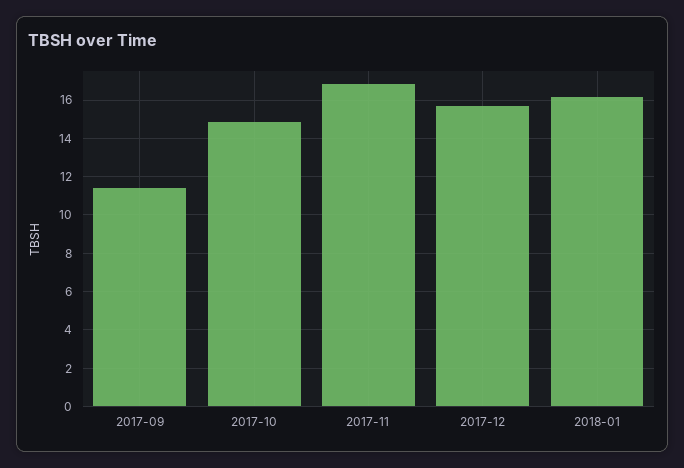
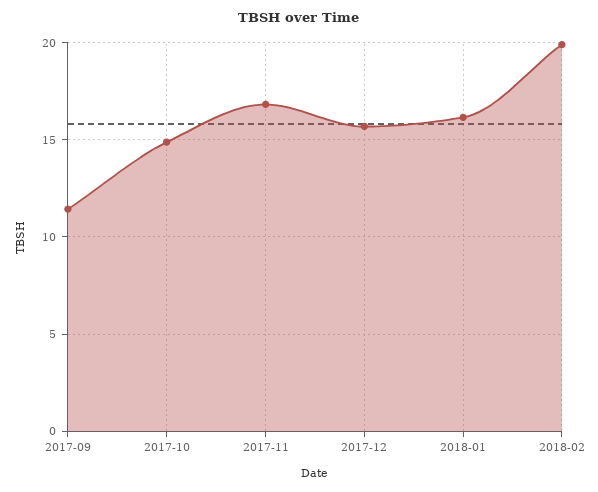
2018-02: none -> 20

